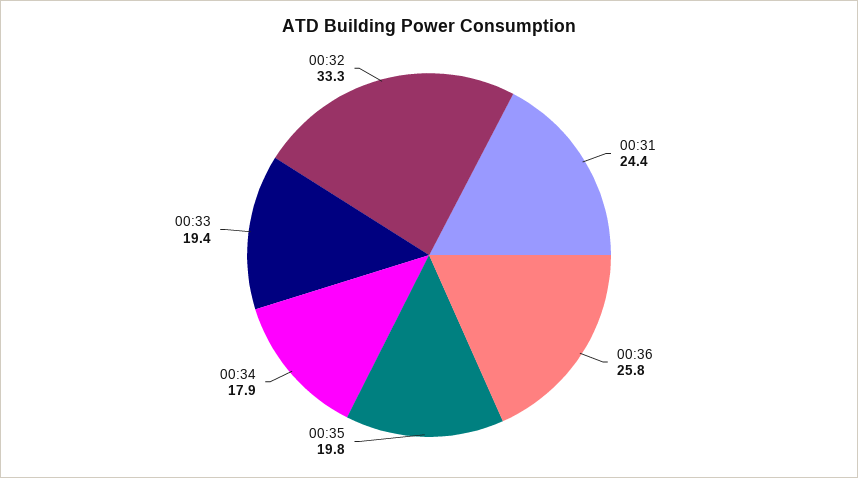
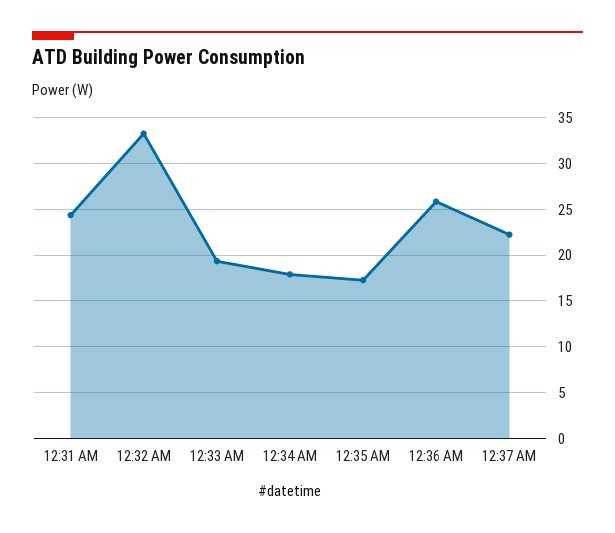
00:35: 19.8 -> 17
12:37 AM: none -> 22

